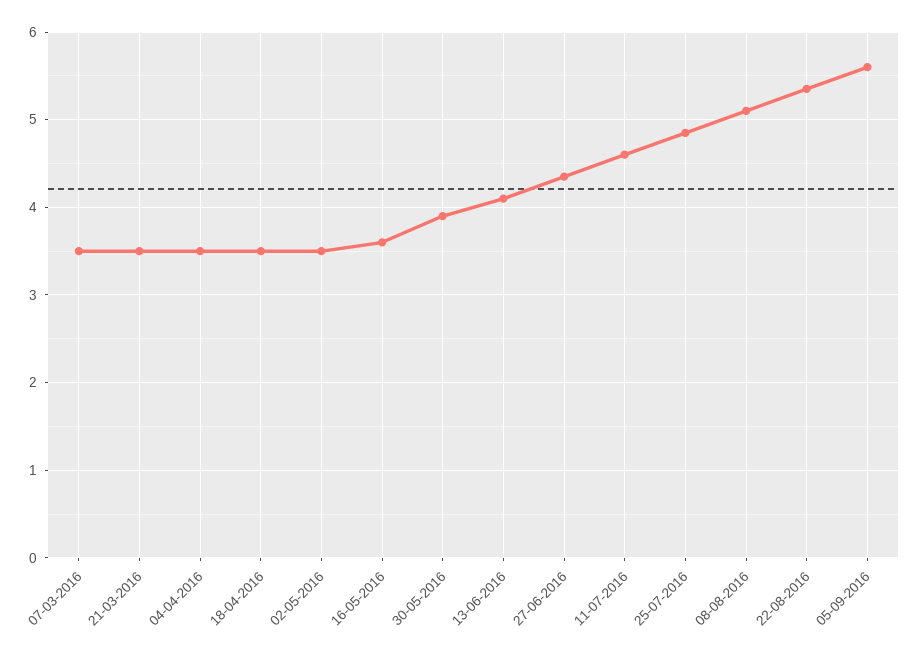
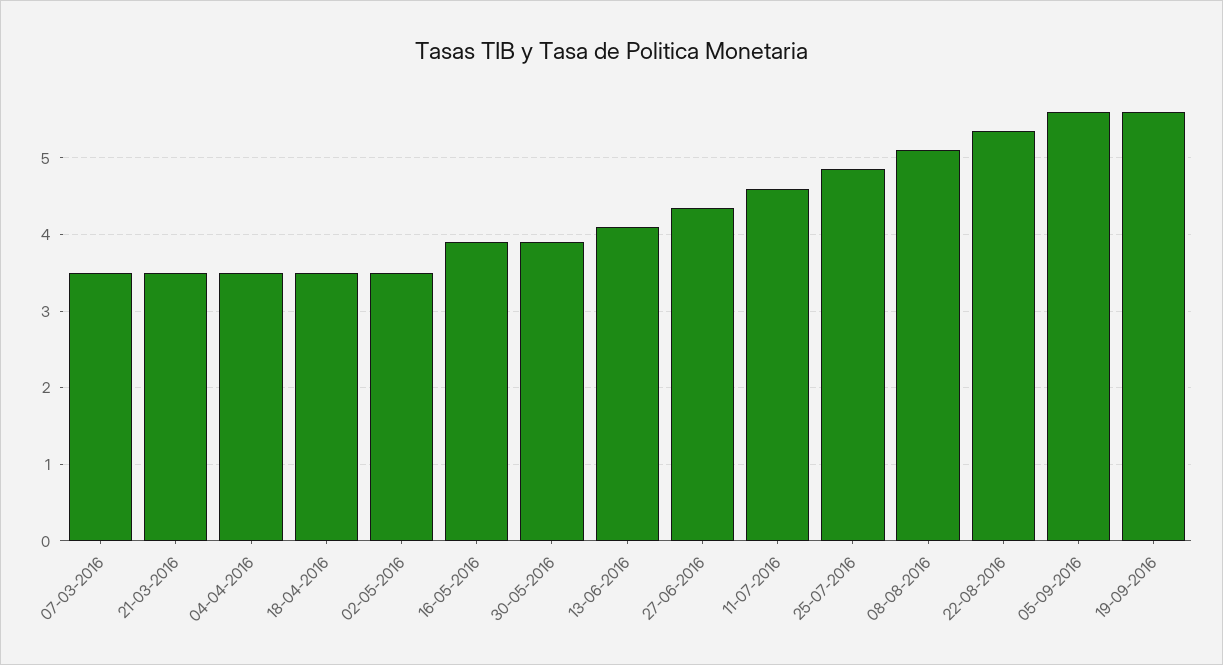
16-05-2016: 3.6 -> 3.9
19-09-2016: none -> 5.6

